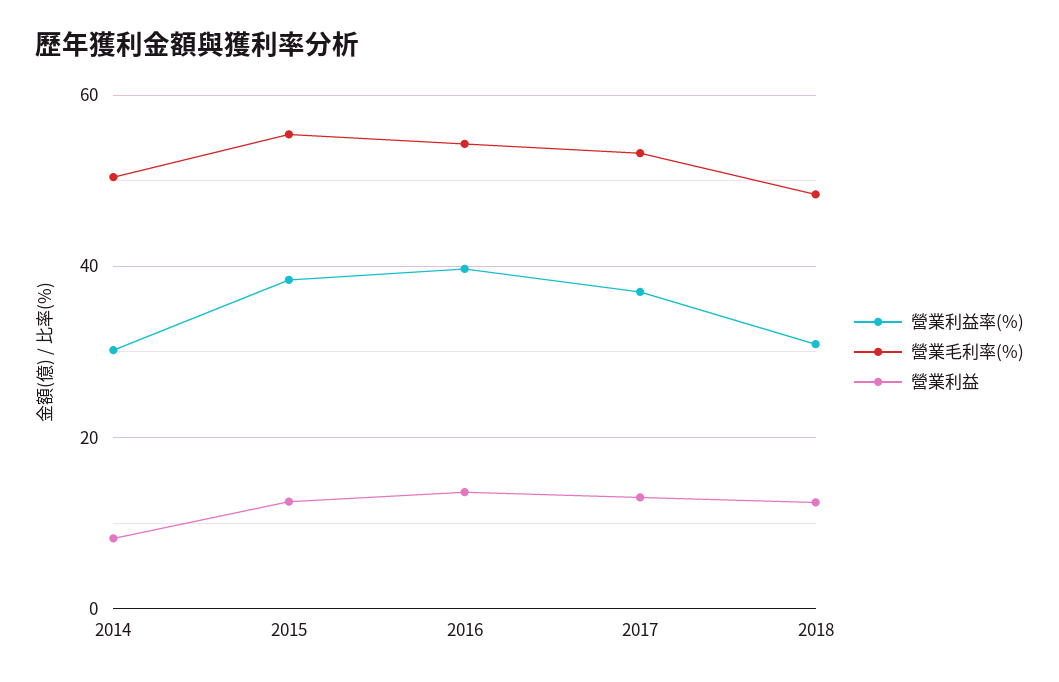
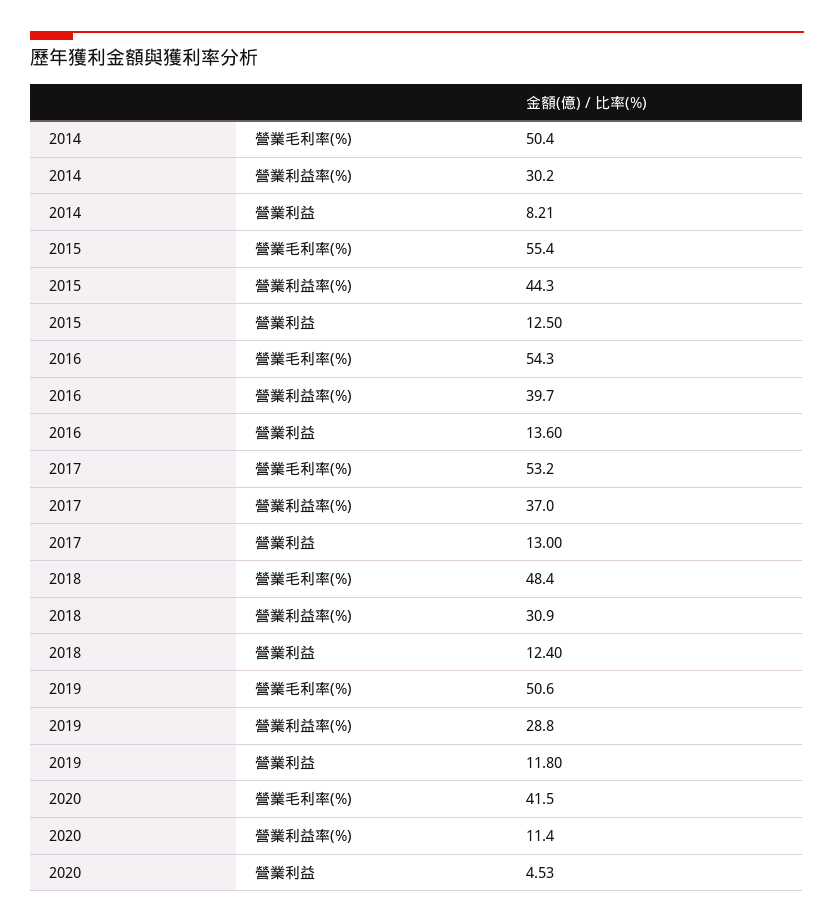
營業利益率(%), 2015: 38 -> 44.3
營業毛利率(%), 2019: none -> 50.6
營業利益率(%), 2019: none -> 28.8
營業利益, 2019: none -> 11.8
營業毛利率(%), 2020: none -> 41.5
營業利益率(%), 2020: none -> 11.4
營業利益, 2020: none -> 4.53

